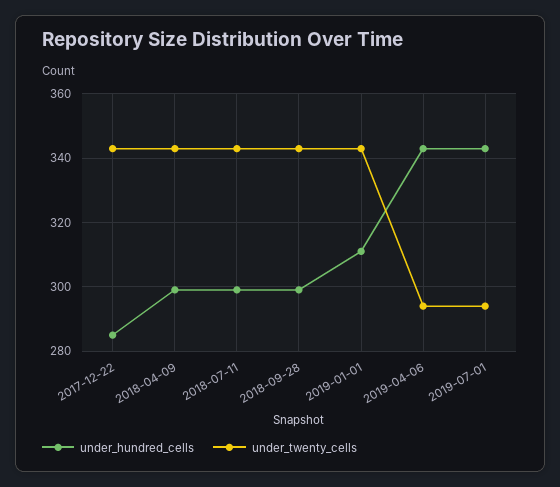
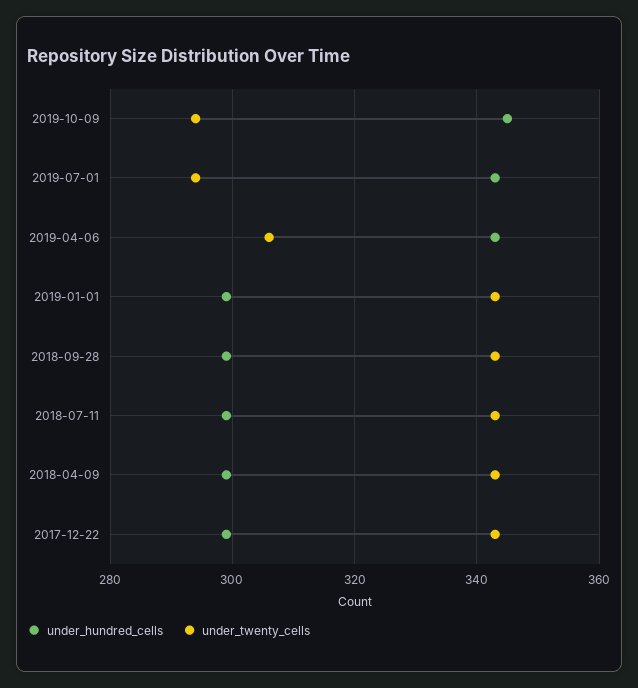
under_hundred_cells, 2017-12-22: 285 -> 300
under_hundred_cells, 2019-01-01: 310 -> 300
under_twenty_cells, 2019-04-06: 295 -> 305
under_hundred_cells, 2019-10-09: none -> 345
under_twenty_cells, 2019-10-09: none -> 295

